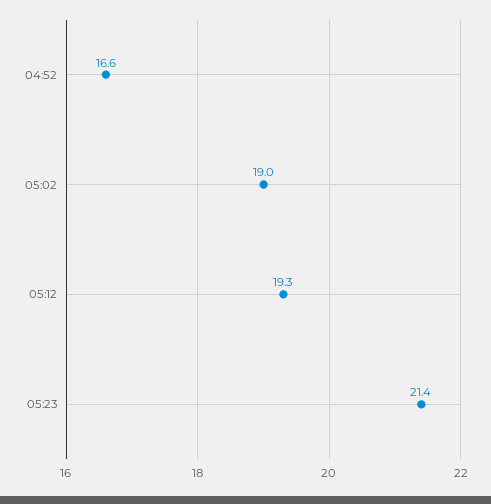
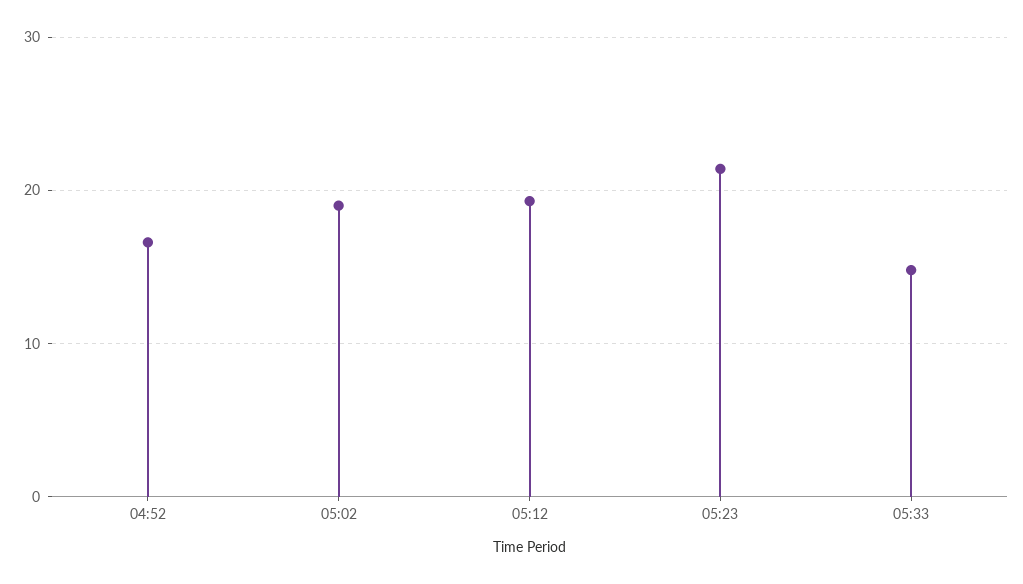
05:33: none -> 15

